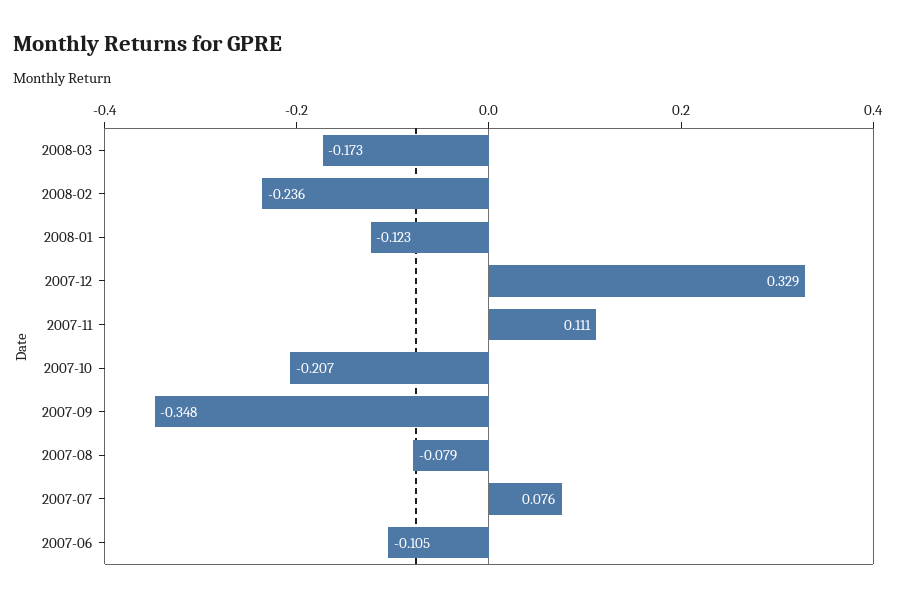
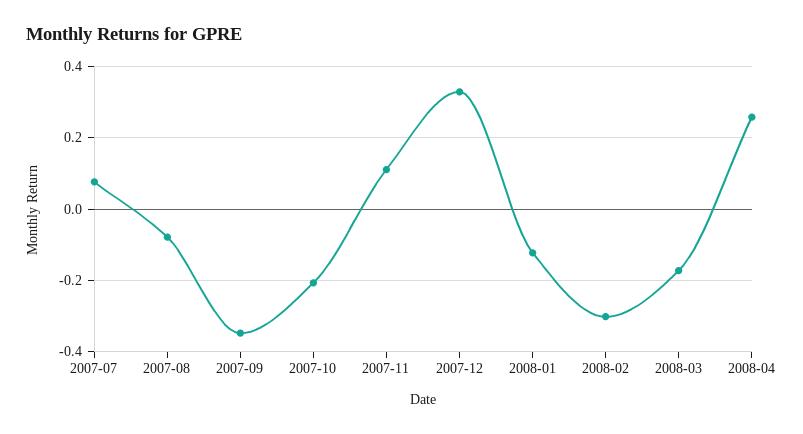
2008-02: -0.236 -> -0.3
2007-06: -0.105 -> none
2008-04: none -> 0.26

